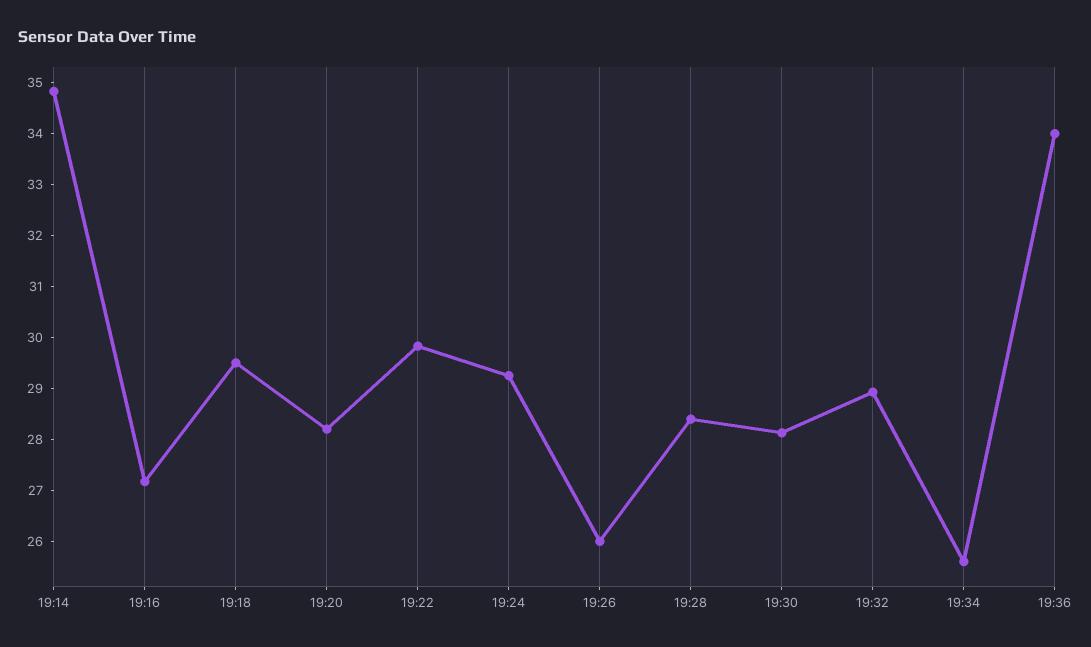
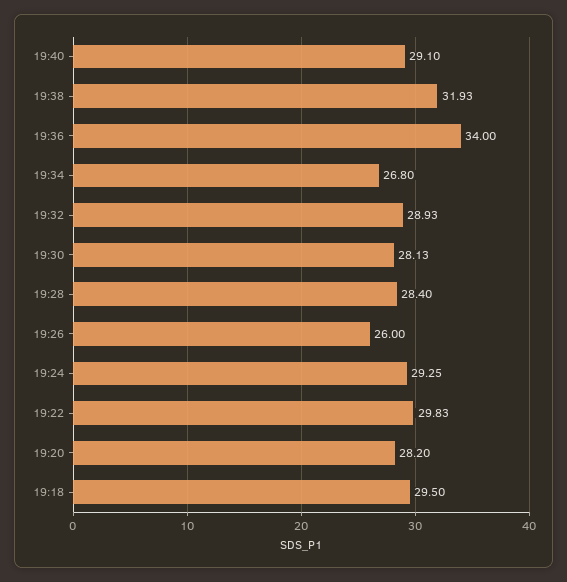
19:14: 34.8 -> none
19:16: 27.2 -> none
19:34: 25.6 -> 26.8
19:40: none -> 29.1
19:38: none -> 31.93

